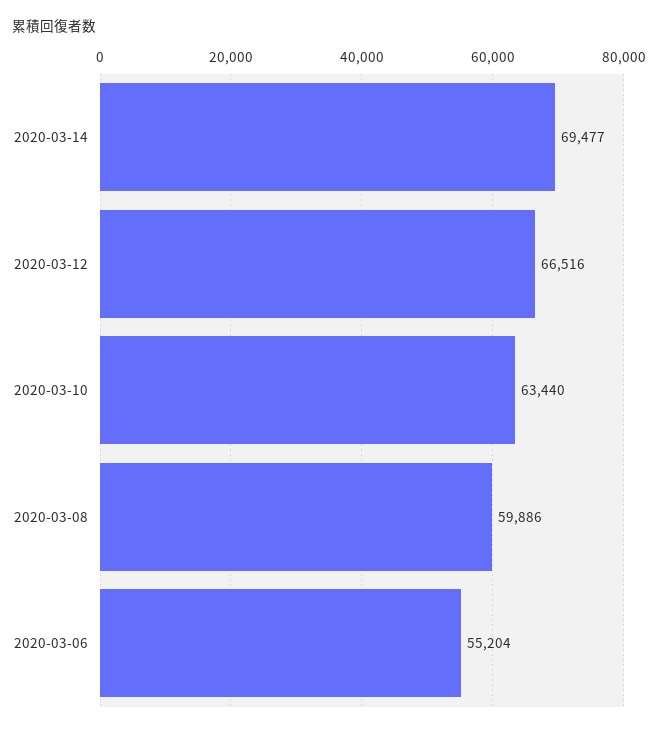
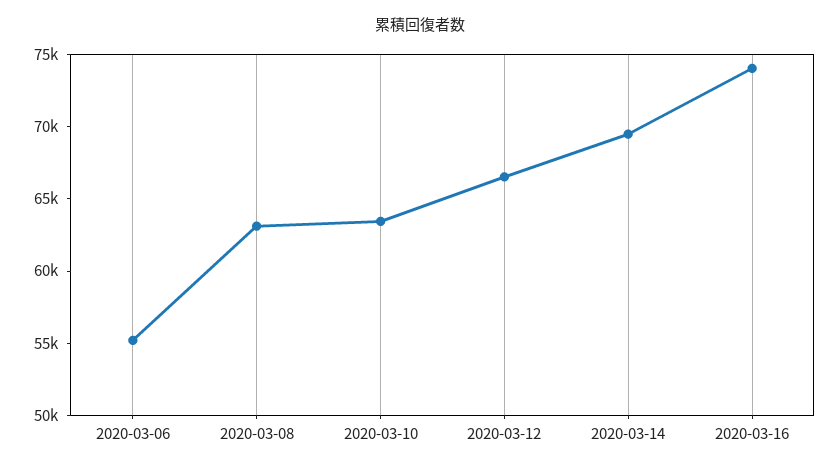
2020-03-08: 59886 -> 63000
2020-03-16: none -> 74000

